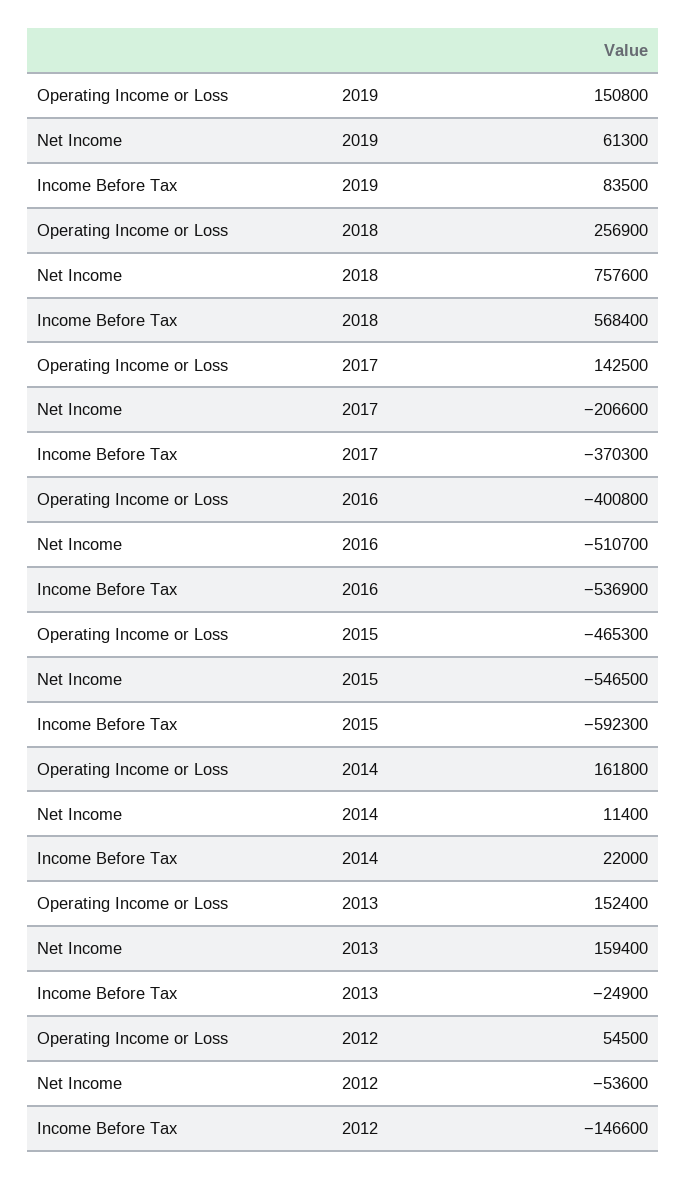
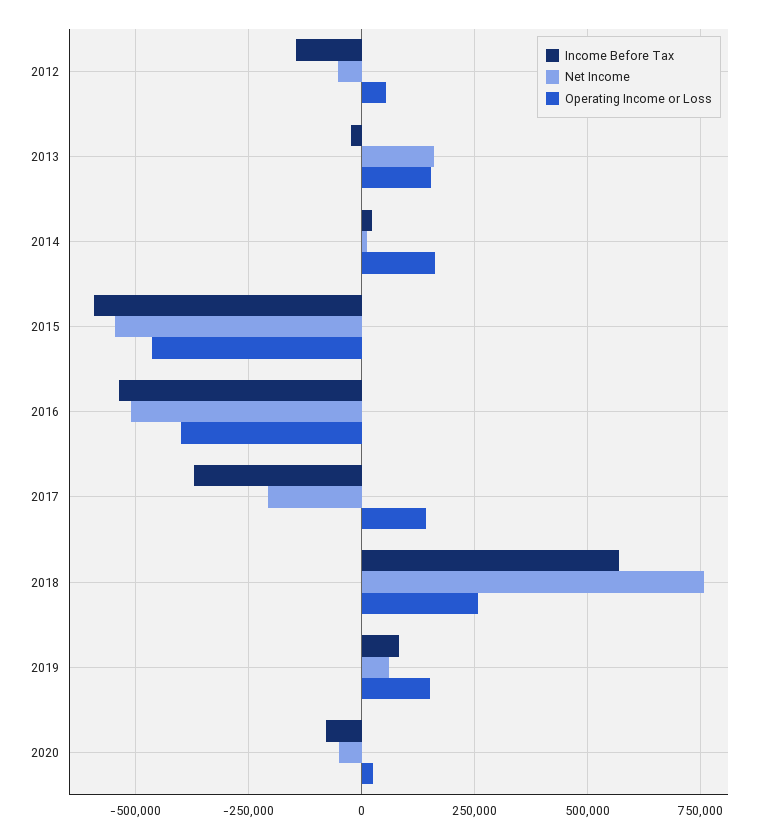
Income Before Tax, 2020: none -> -75000
Net Income, 2020: none -> -50000
Operating Income or Loss, 2020: none -> 25000

